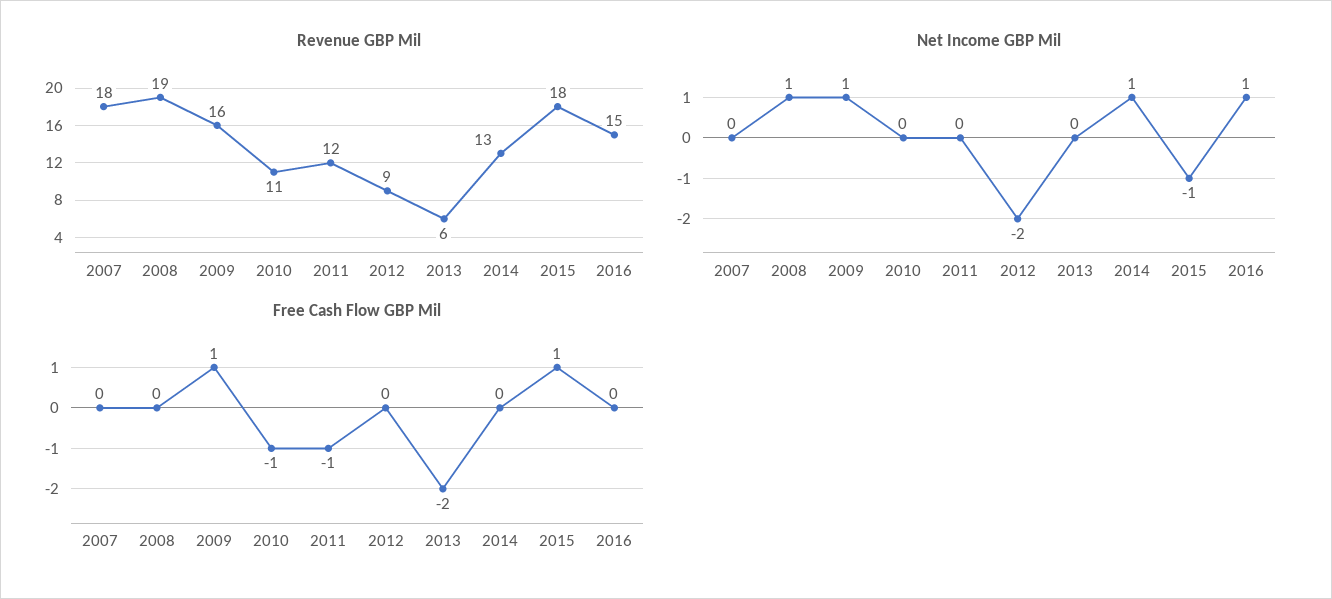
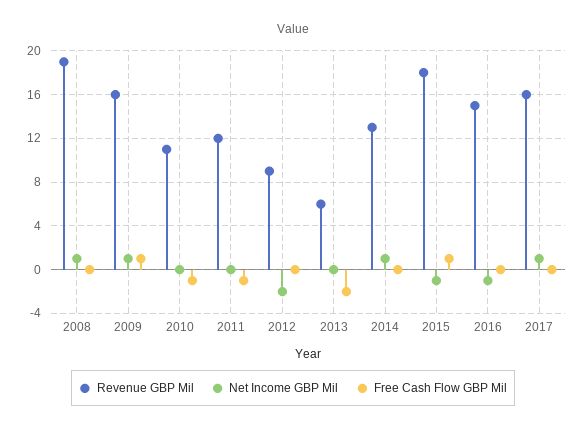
Revenue GBP Mil, 2007: 18 -> none
Net Income GBP Mil, 2007: 0 -> none
Net Income GBP Mil, 2016: 1 -> -1
Free Cash Flow GBP Mil, 2007: 0 -> none
Revenue GBP Mil, 2017: none -> 16
Net Income GBP Mil, 2017: none -> 1
Free Cash Flow GBP Mil, 2017: none -> 0

